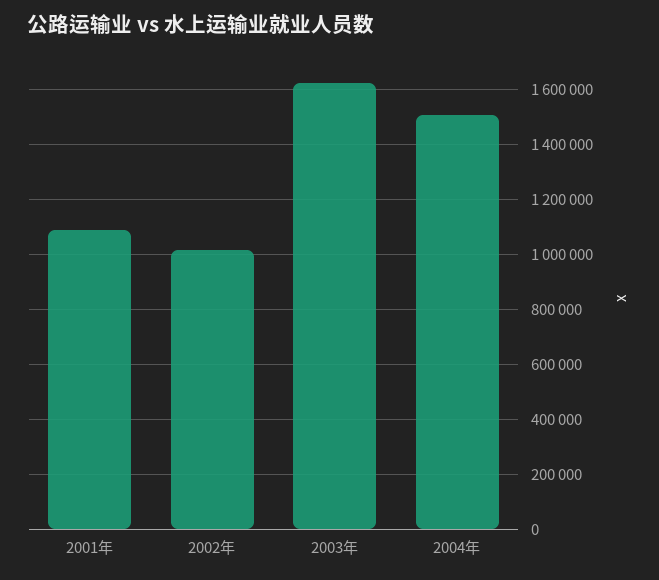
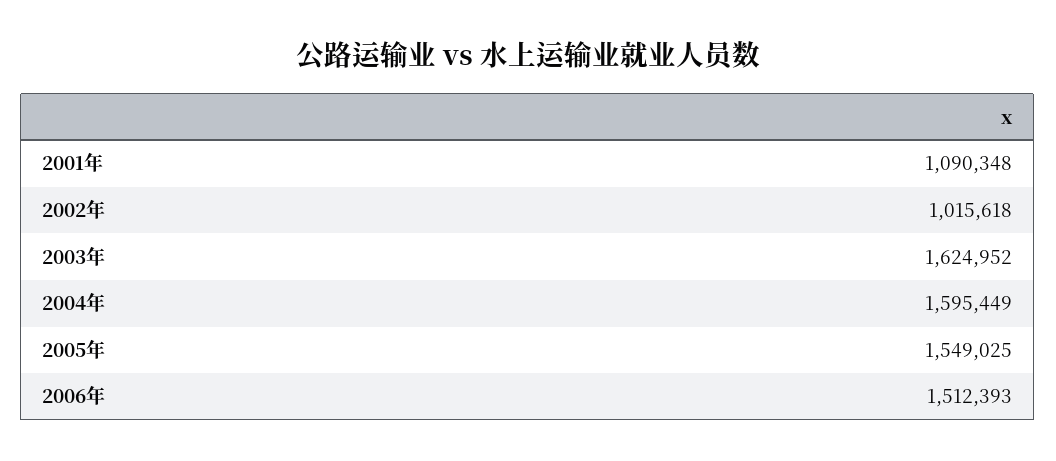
2004年: 1500000 -> 1595449
2005年: none -> 1549025
2006年: none -> 1512393

